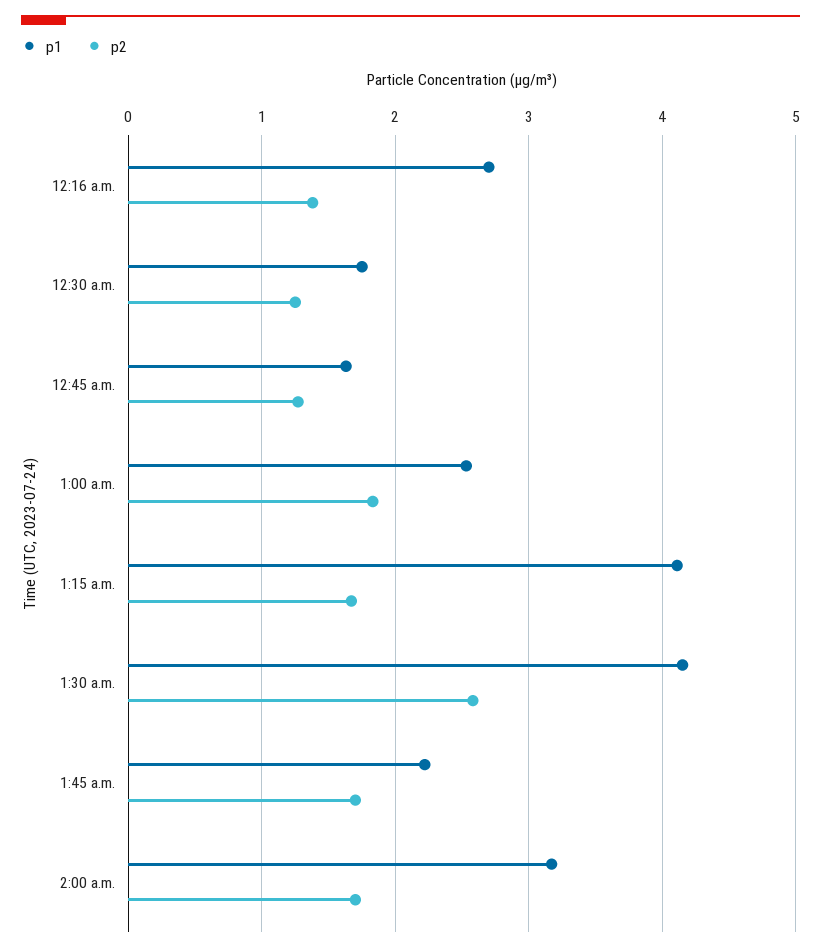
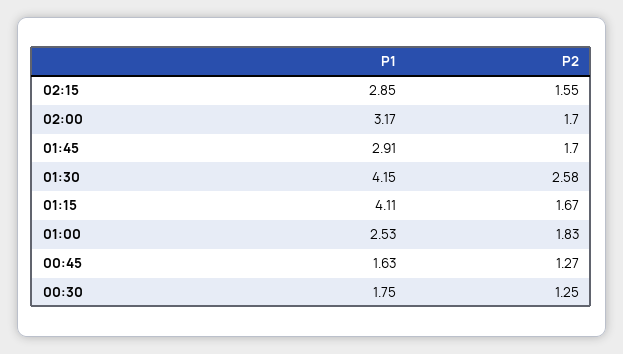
p1, 12:16 a.m.: 2.7 -> none
p2, 12:16 a.m.: 1.4 -> none
p1, 1:45 a.m.: 2.2 -> 2.91
p1, 02:15: none -> 2.85
p2, 02:15: none -> 1.55

